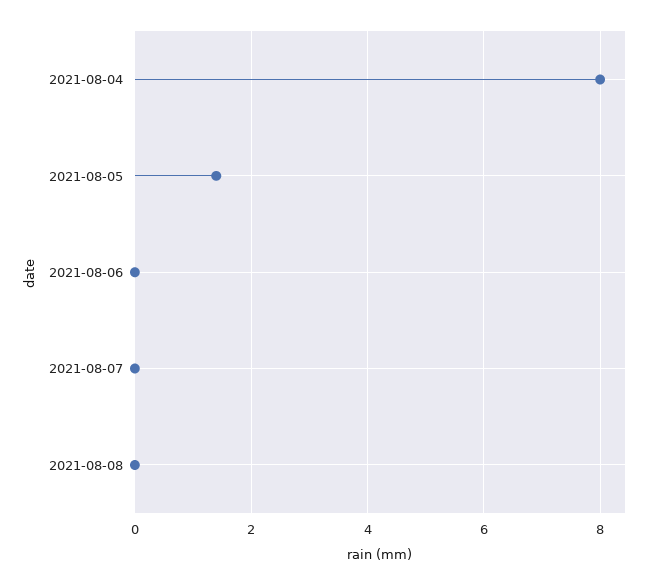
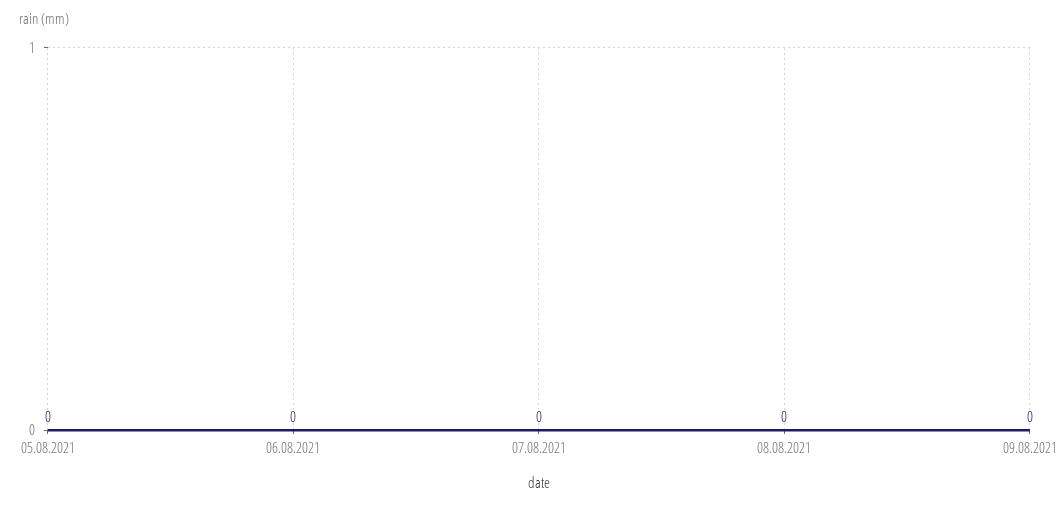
2021-08-04: 8 -> none
2021-08-05: 1.5 -> 0
09.08.2021: none -> 0

